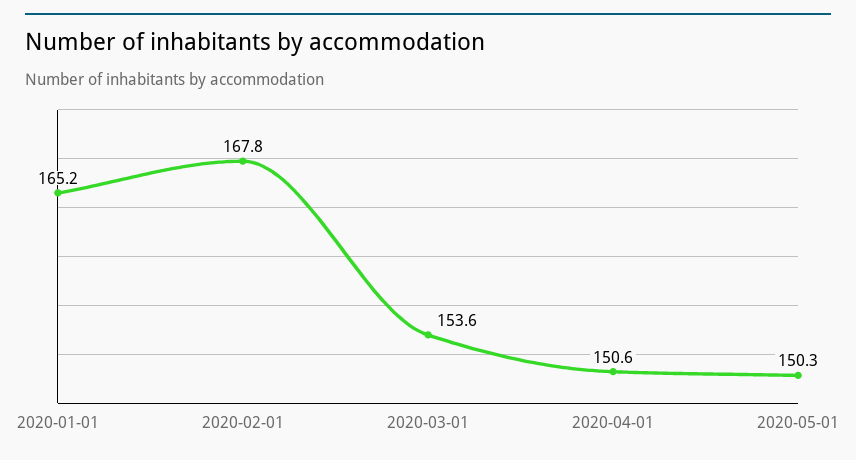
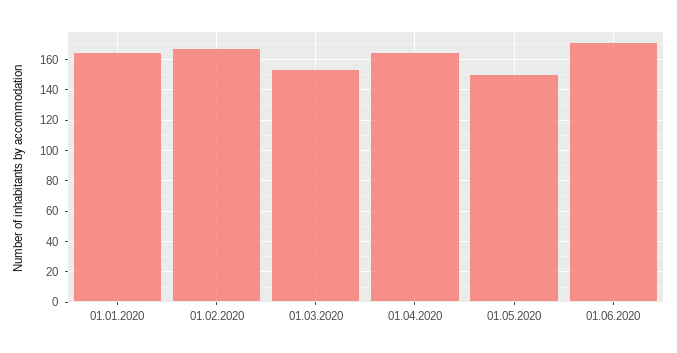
2020-04-01: 150.6 -> 165
01.06.2020: none -> 170

